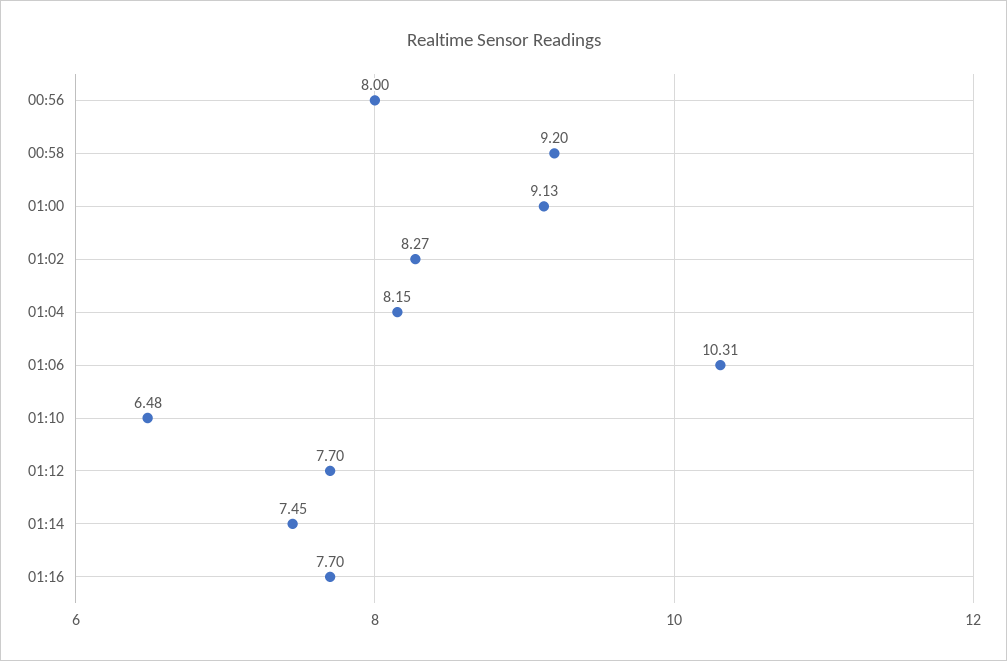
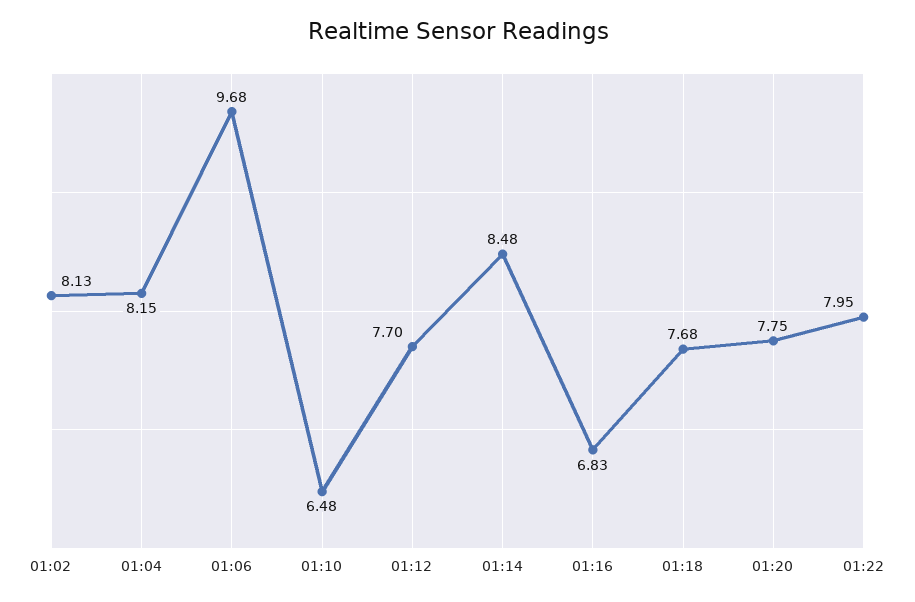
00:56: 8 -> none
00:58: 9.2 -> none
01:00: 9.13 -> none
01:02: 8.27 -> 8.13
01:06: 10.31 -> 9.68
01:14: 7.45 -> 8.48
01:16: 7.7 -> 6.83
01:18: none -> 7.68
01:20: none -> 7.75
01:22: none -> 7.95

